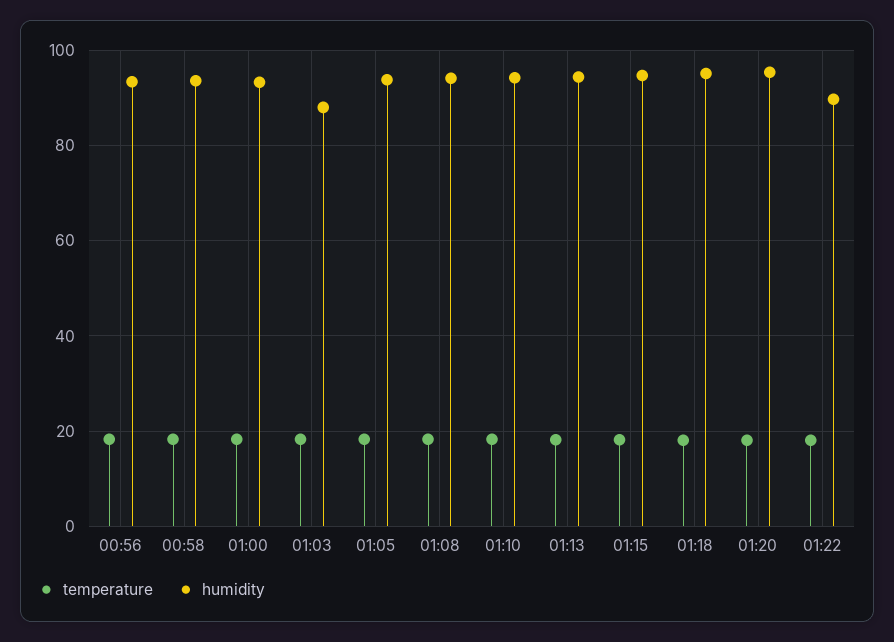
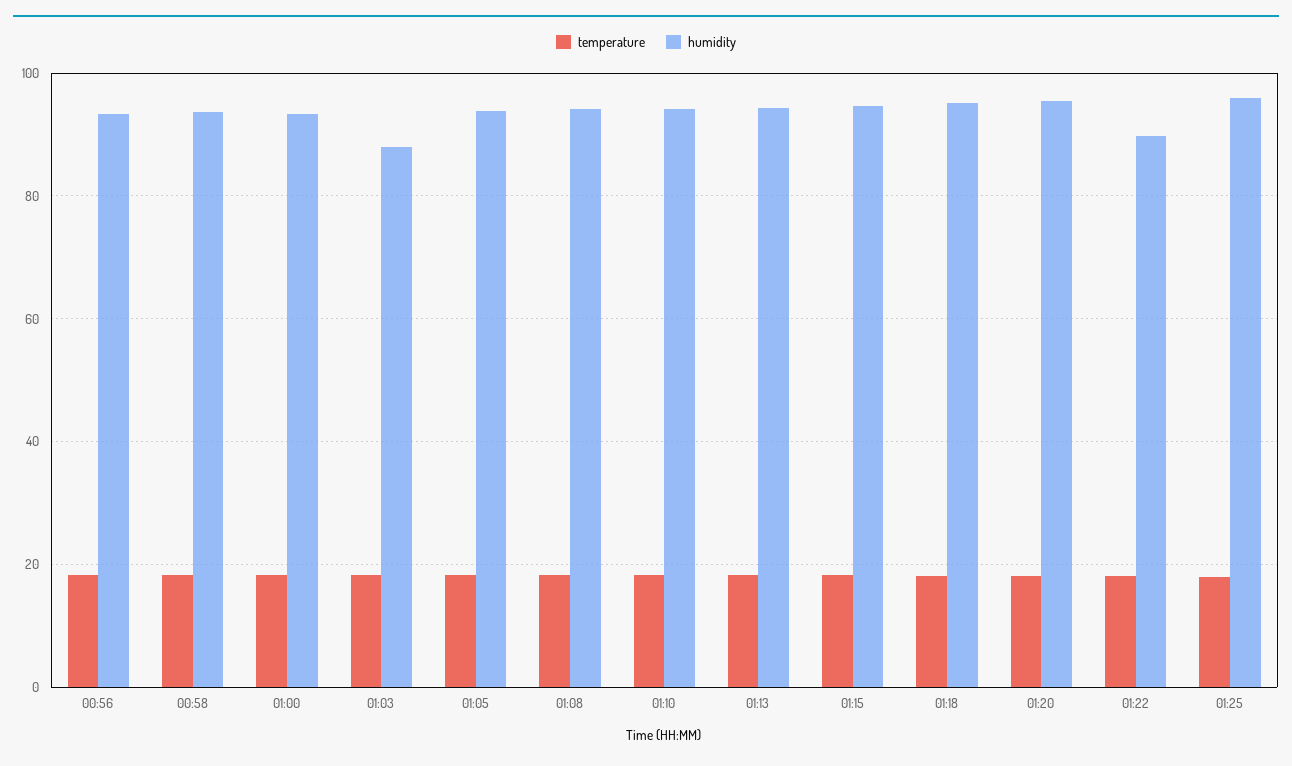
temperature, 01:25: none -> 18
humidity, 01:25: none -> 96

